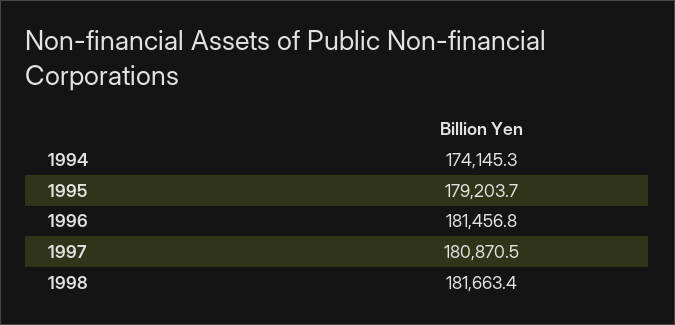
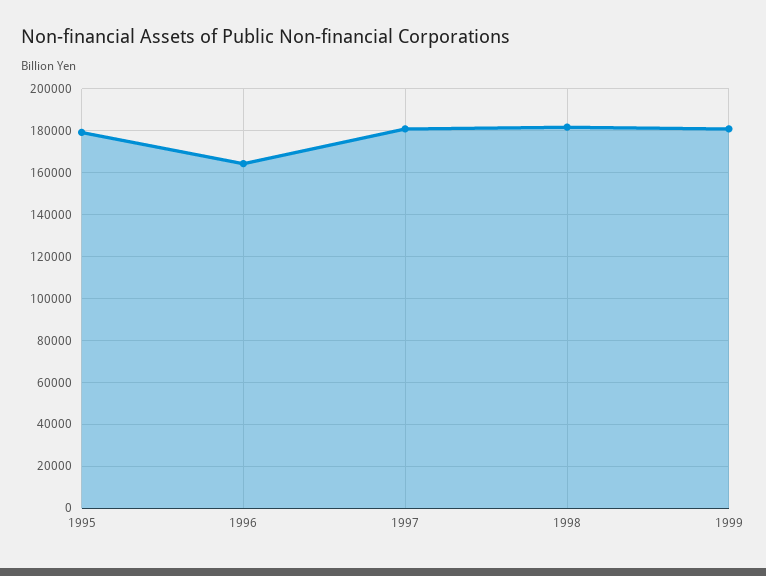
1994: 174145.3 -> none
1996: 181456.8 -> 165000
1999: none -> 180000

